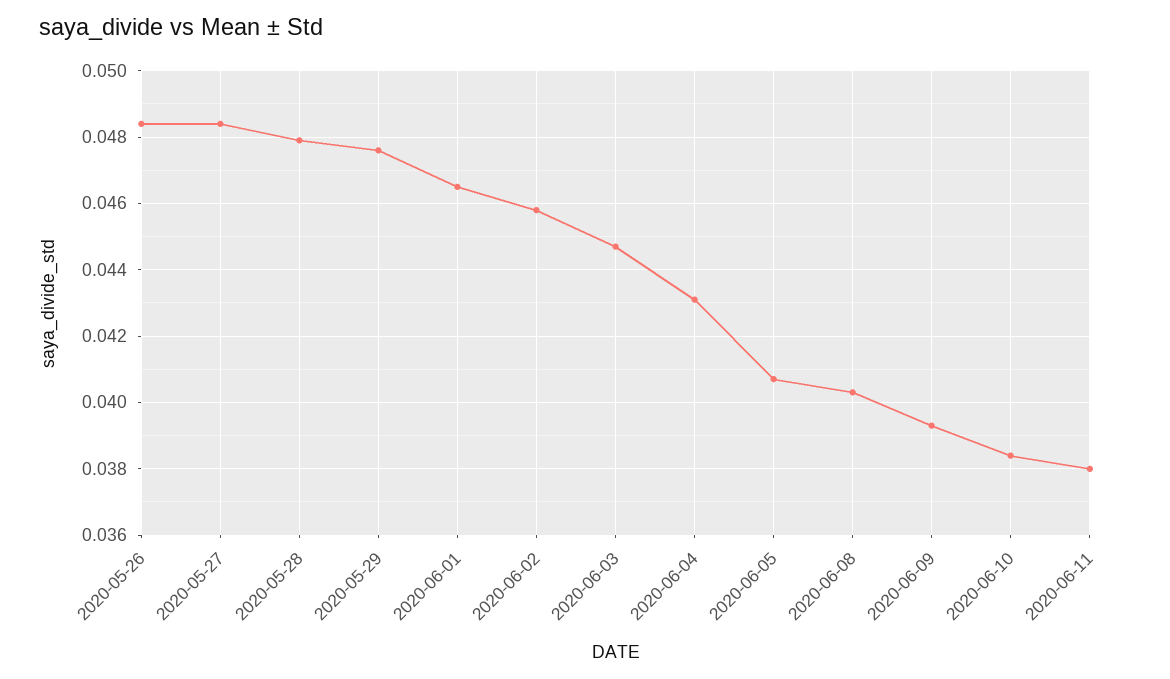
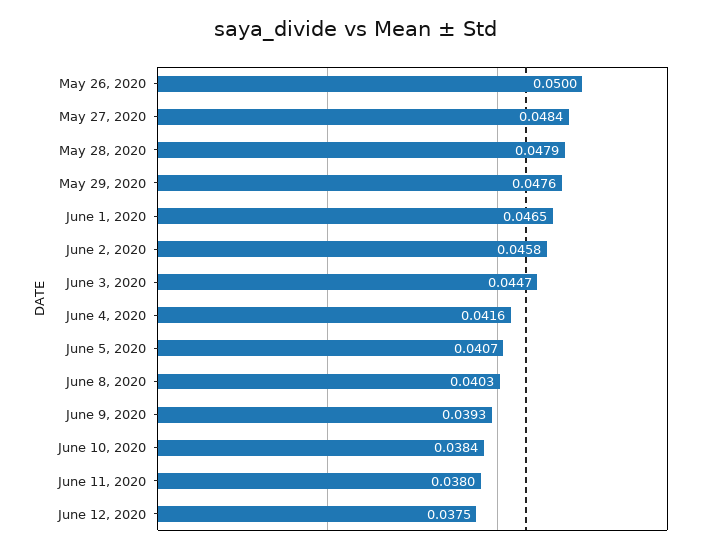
2020-05-26: 0.0485 -> 0.05
2020-06-04: 0.043 -> 0.0416
June 12, 2020: none -> 0.0375

